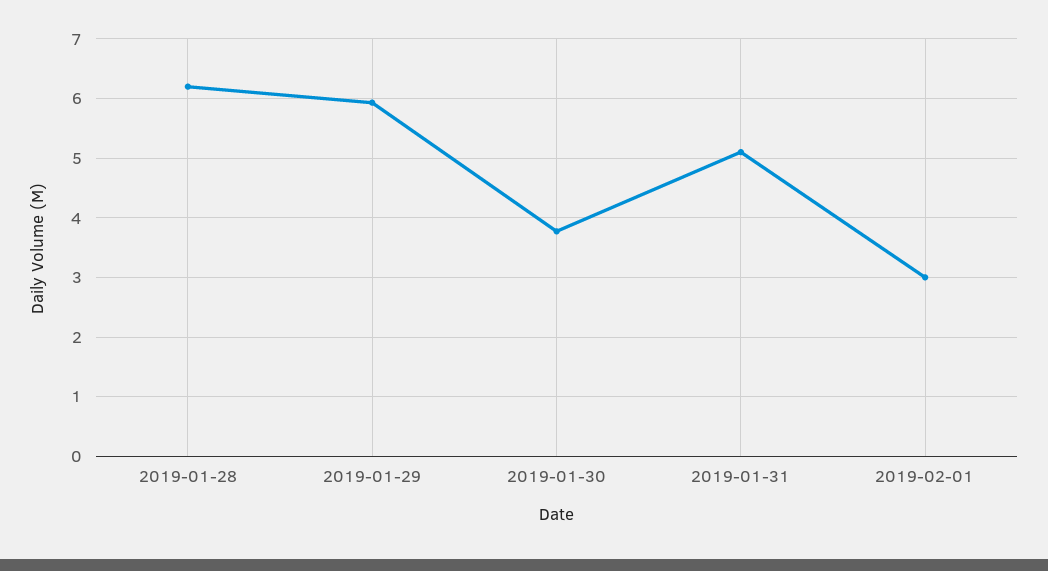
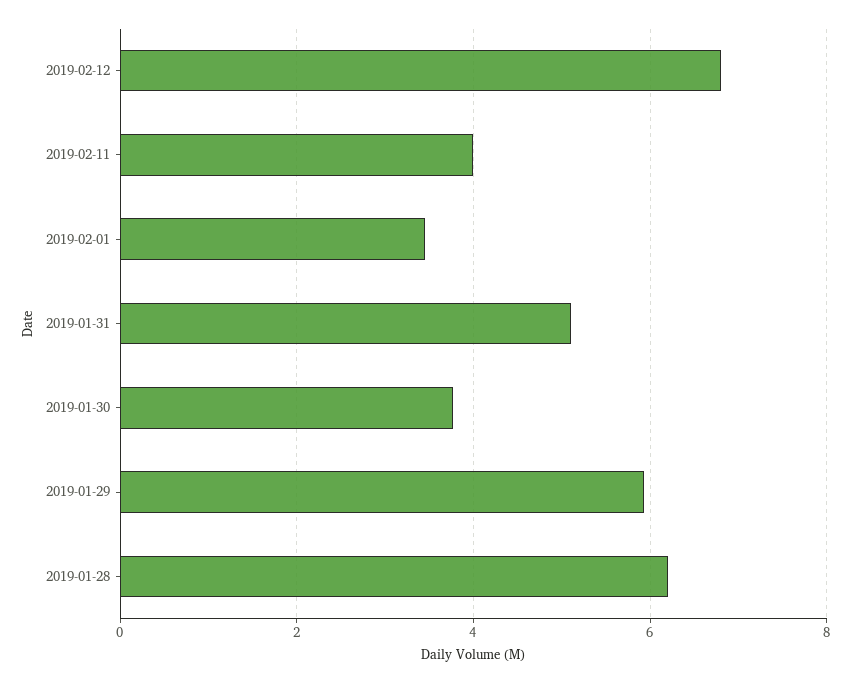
2019-02-01: 3 -> 3.4
2019-02-12: none -> 6.8
2019-02-11: none -> 4

